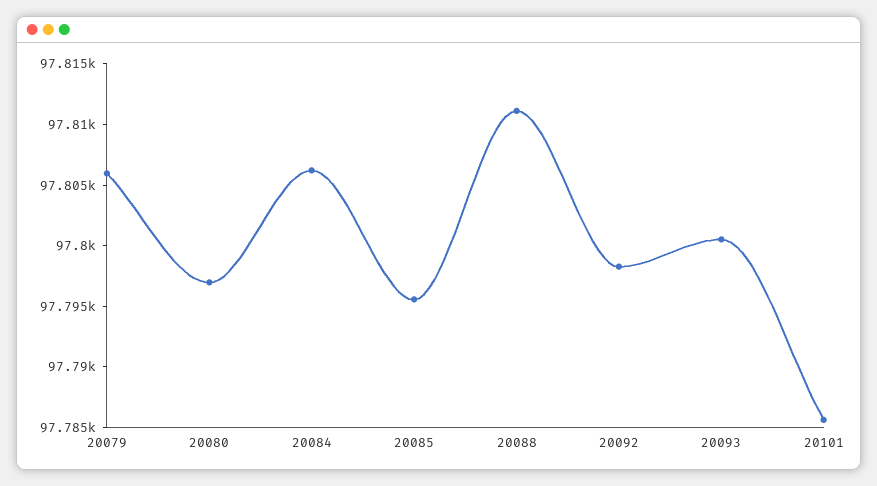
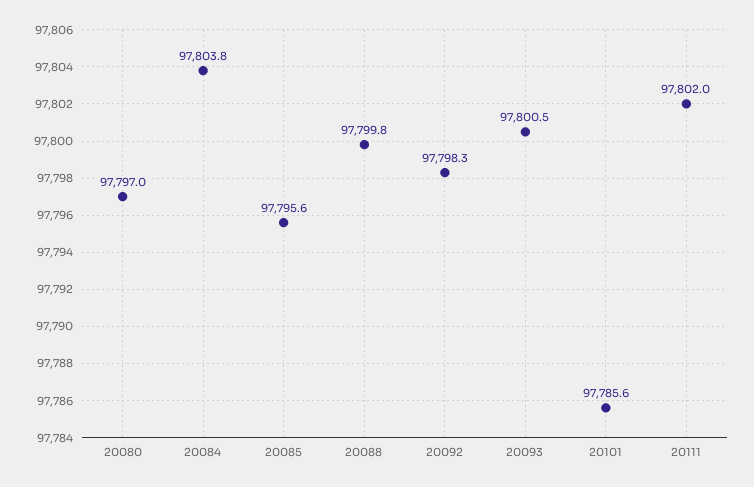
20079: 97806 -> none
20084: 97806 -> 97803.8
20088: 97811 -> 97799.8
20111: none -> 97802

